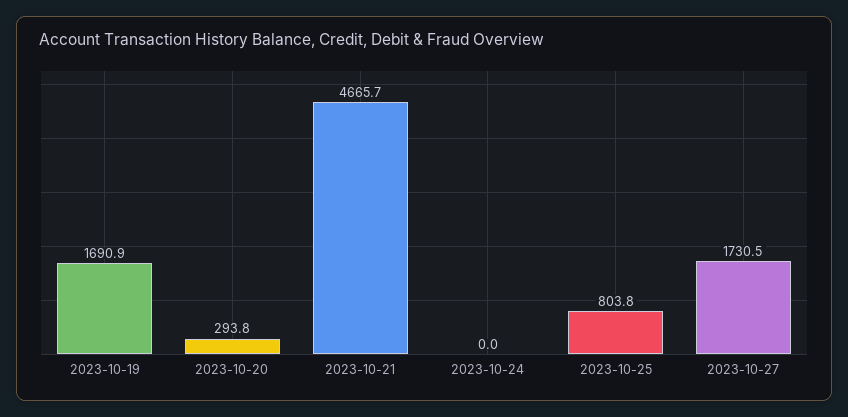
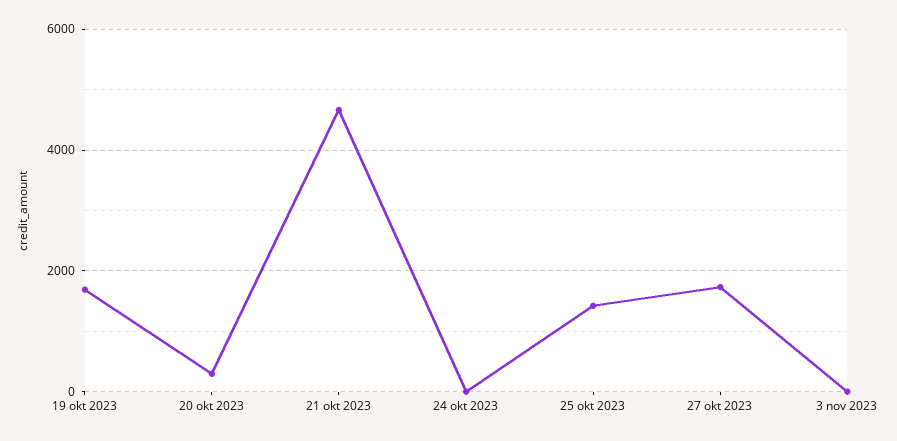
2023-10-25: 803.8 -> 1400
3 nov 2023: none -> 0

